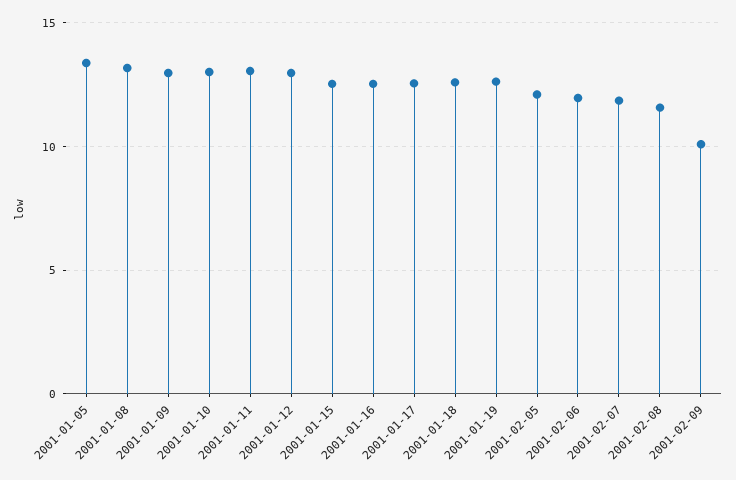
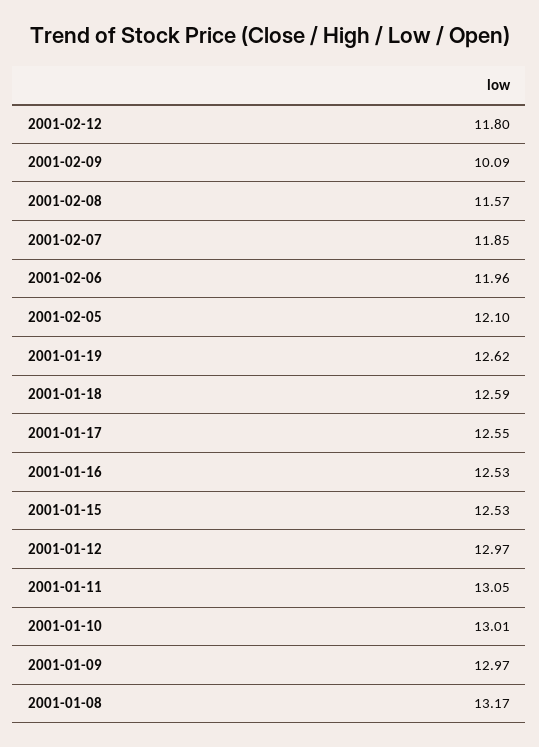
2001-01-05: 13.5 -> none
2001-02-12: none -> 11.8

